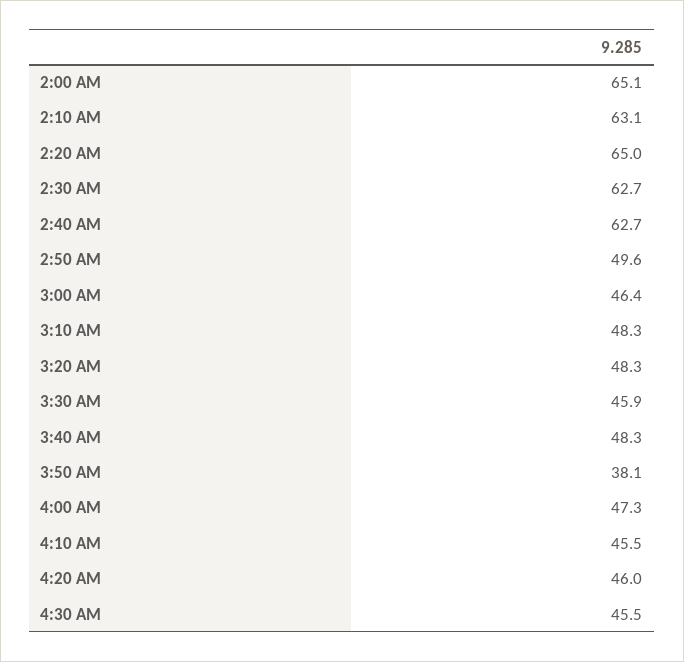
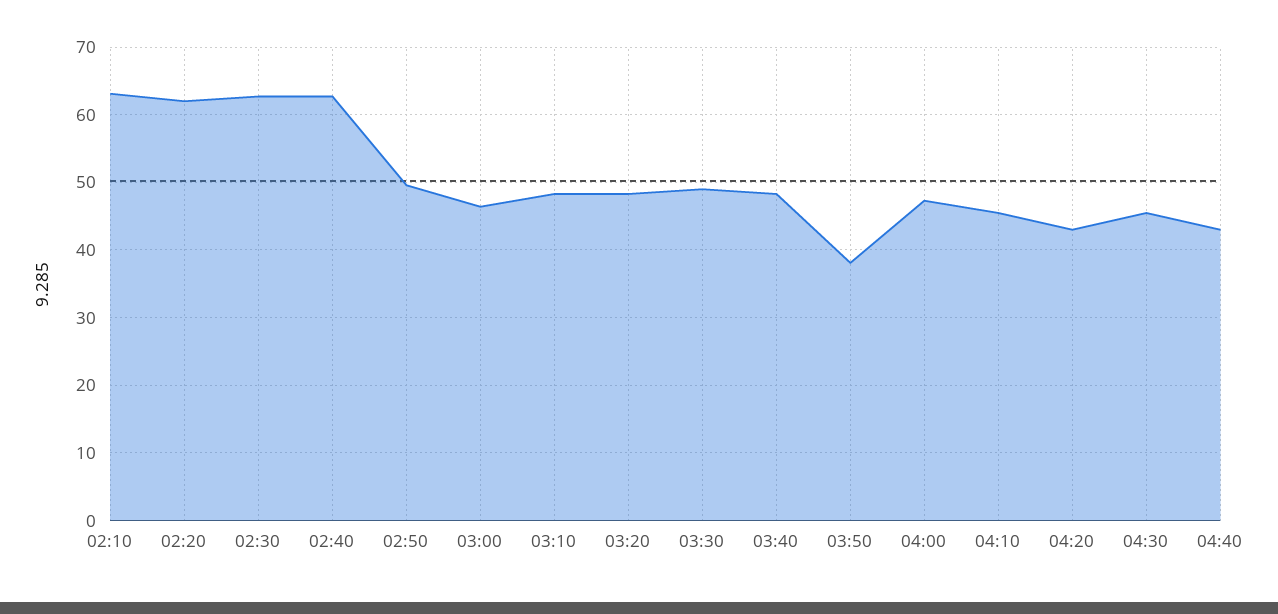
2:00 AM: 65.1 -> none
2:20 AM: 65 -> 62
3:30 AM: 45.9 -> 49
4:20 AM: 46 -> 43
04:40: none -> 43

